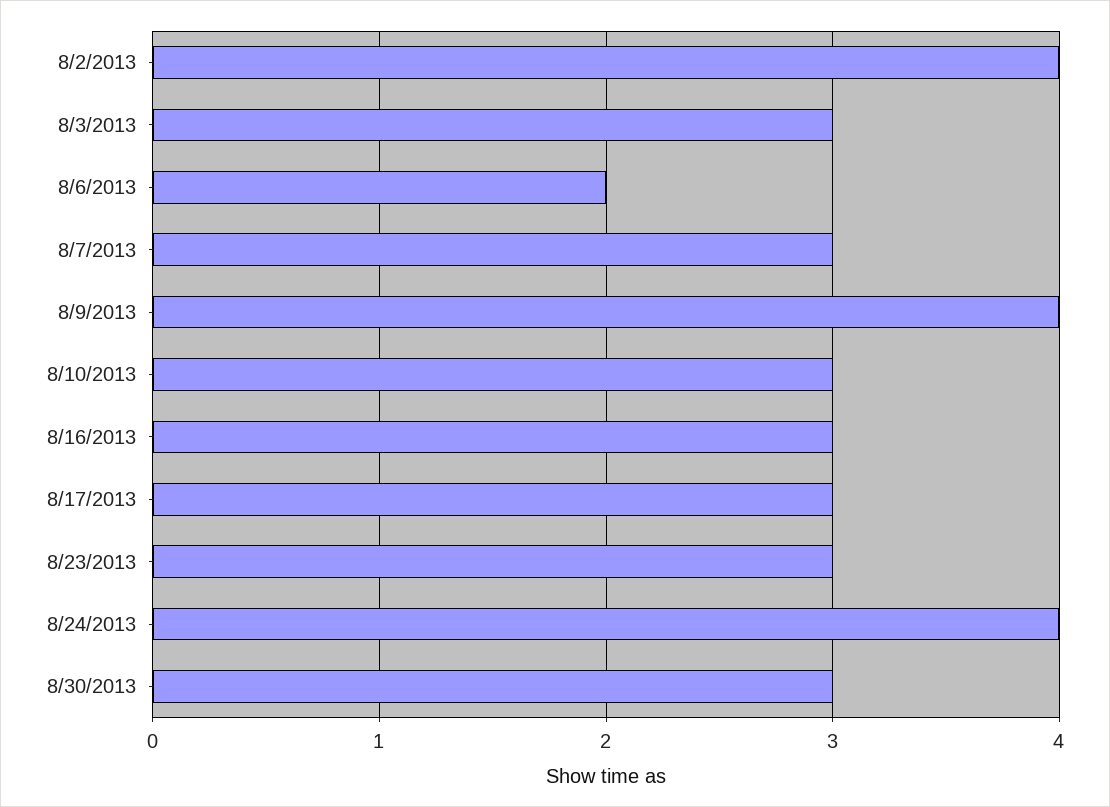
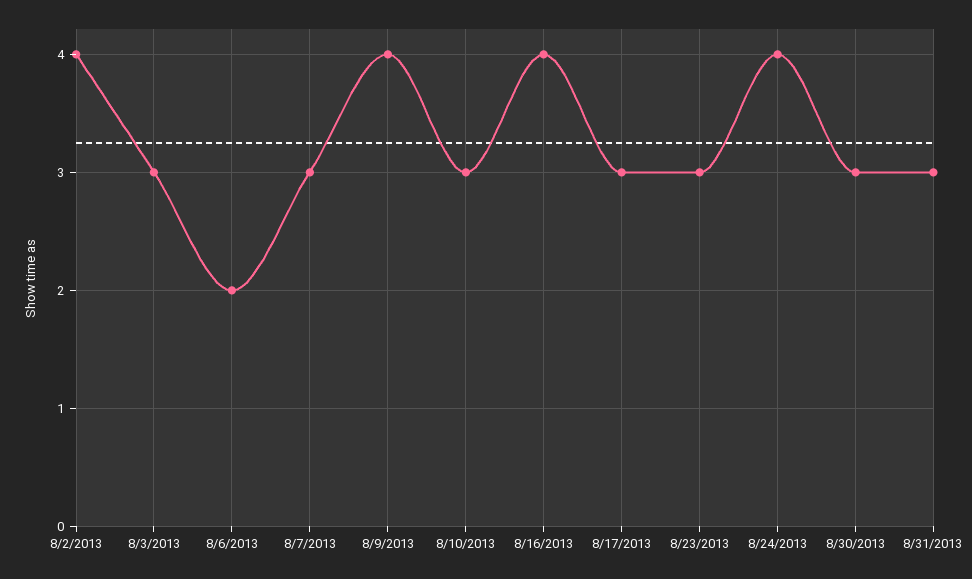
8/16/2013: 3 -> 4
8/31/2013: none -> 3

